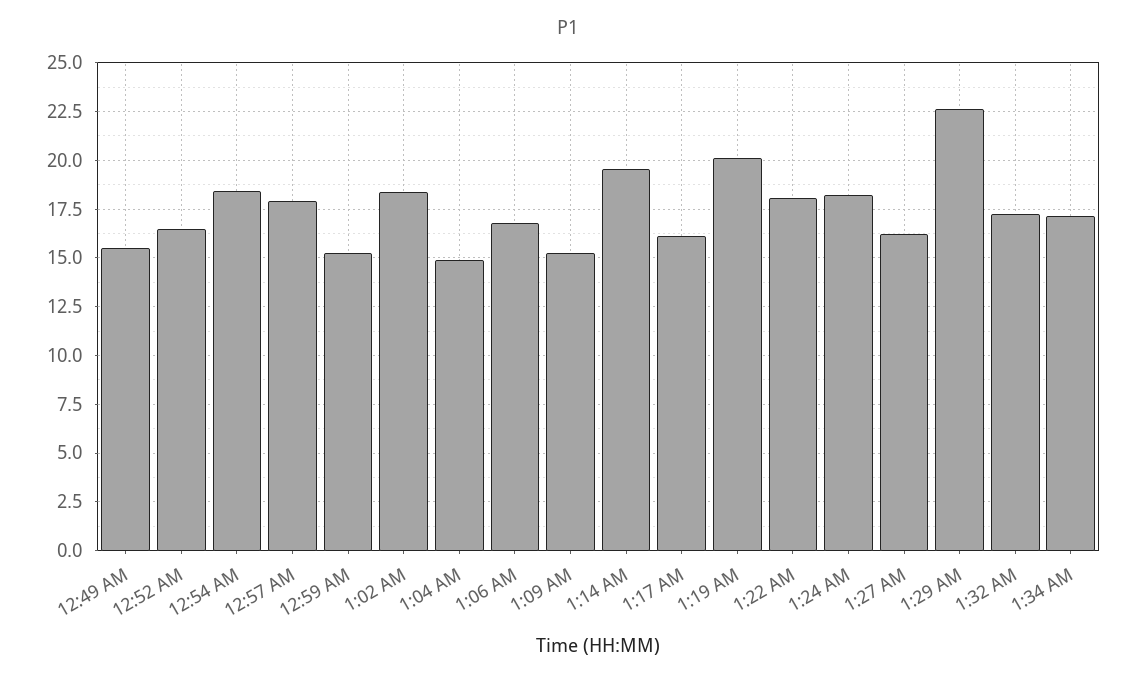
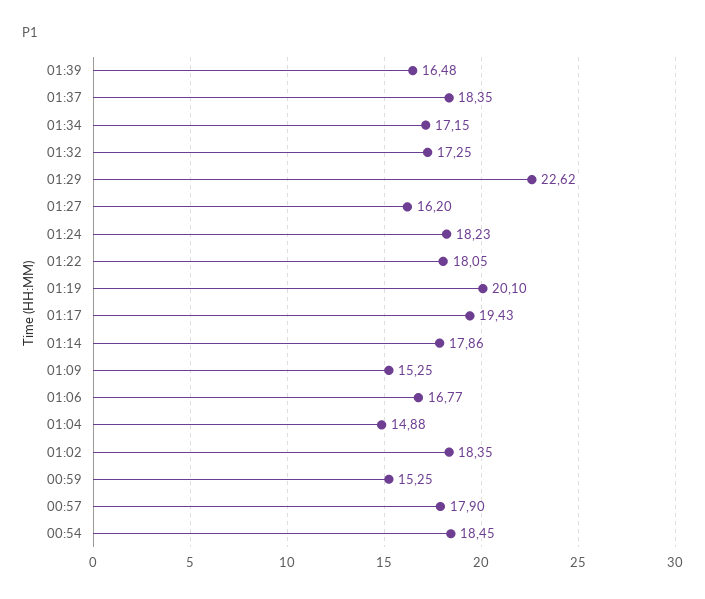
12:49 AM: 15.5 -> none
12:52 AM: 16.5 -> none
1:14 AM: 19.5 -> 17.86
1:17 AM: 16 -> 19.43
01:39: none -> 16.48
01:37: none -> 18.35

